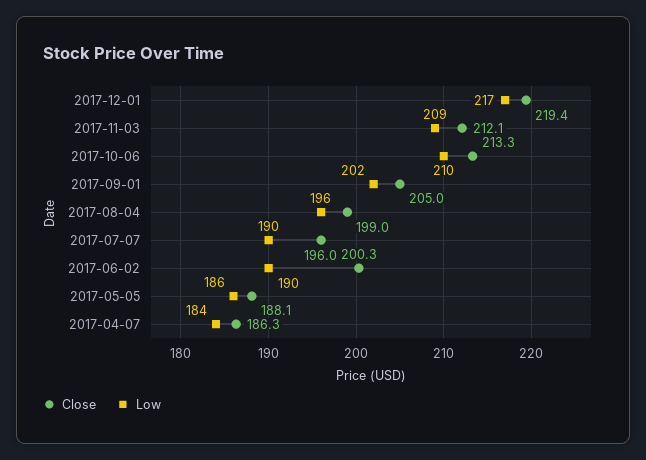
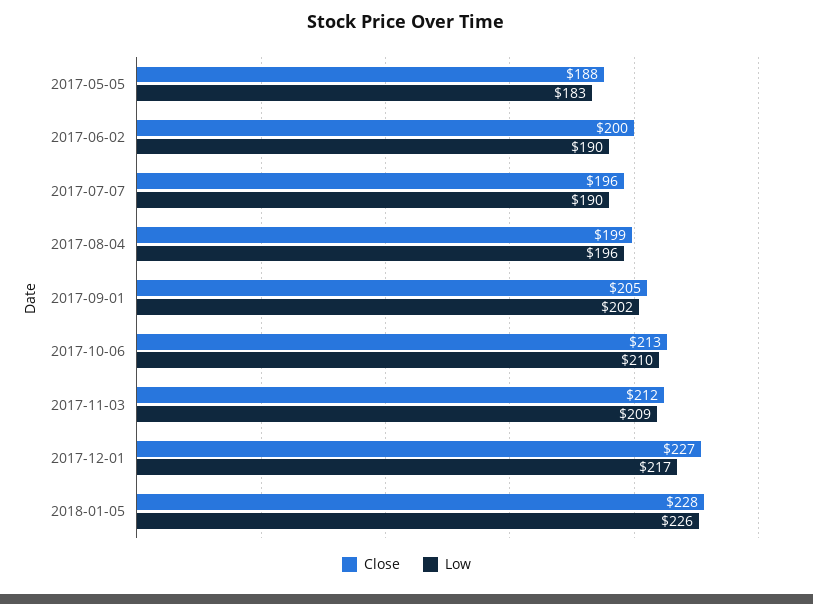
Close, 2017-12-01: 219.4 -> 227
Low, 2017-05-05: 186 -> 183
Close, 2017-04-07: 186.3 -> none
Low, 2017-04-07: 184 -> none
Close, 2018-01-05: none -> 228
Low, 2018-01-05: none -> 226

